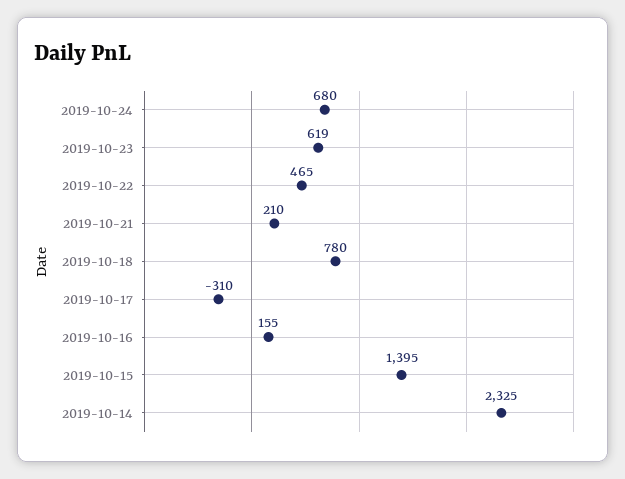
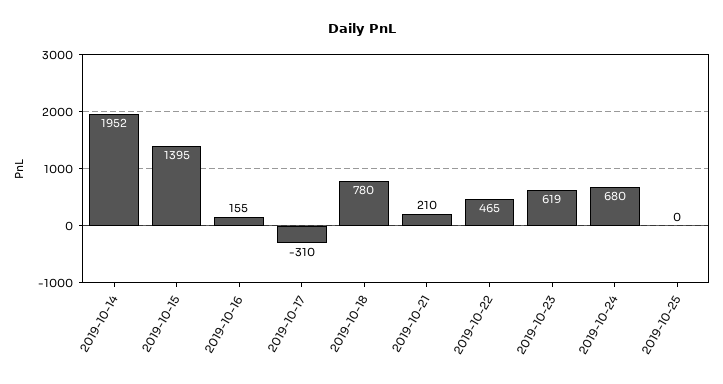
2019-10-14: 2325 -> 1952
2019-10-25: none -> 0

